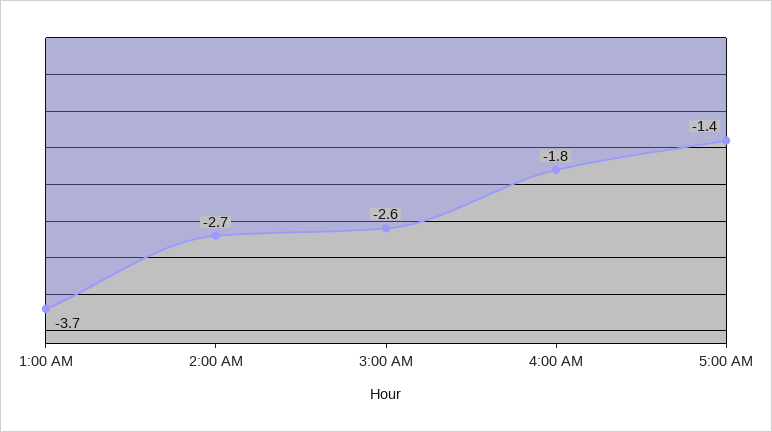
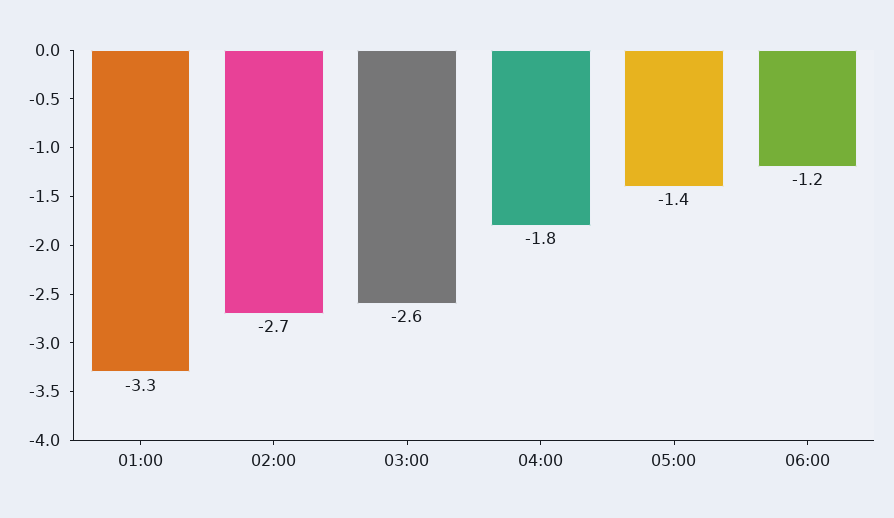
1:00 AM: -3.7 -> -3.3
06:00: none -> -1.2

